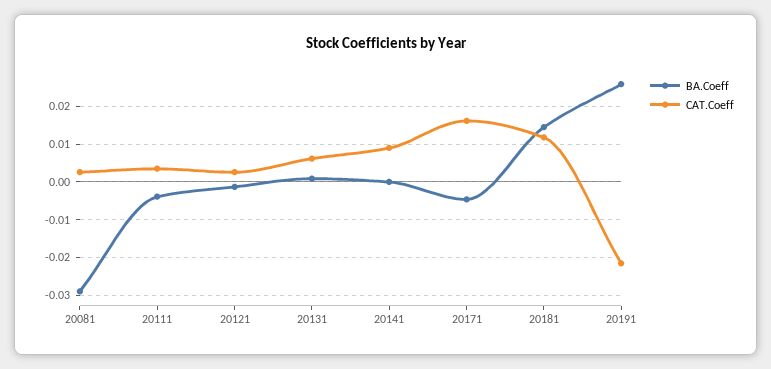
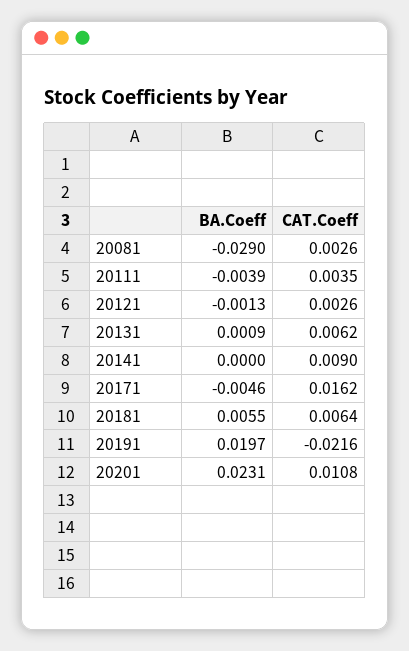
BA.Coeff, 20181: 0.014 -> 0.0055
CAT.Coeff, 20181: 0.012 -> 0.0064
BA.Coeff, 20191: 0.026 -> 0.0197
BA.Coeff, 20201: none -> 0.0231
CAT.Coeff, 20201: none -> 0.0108

